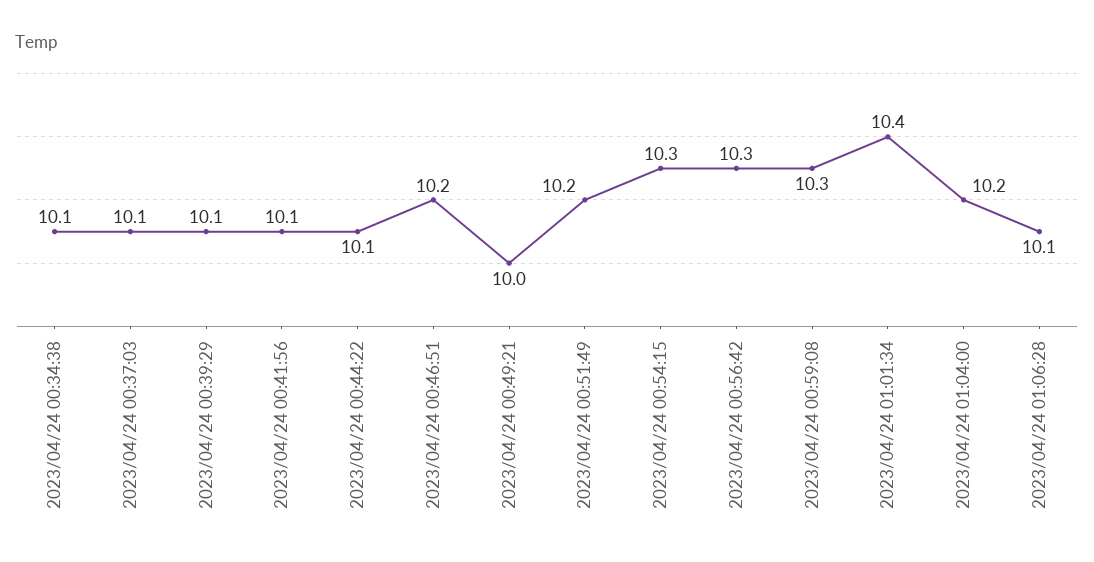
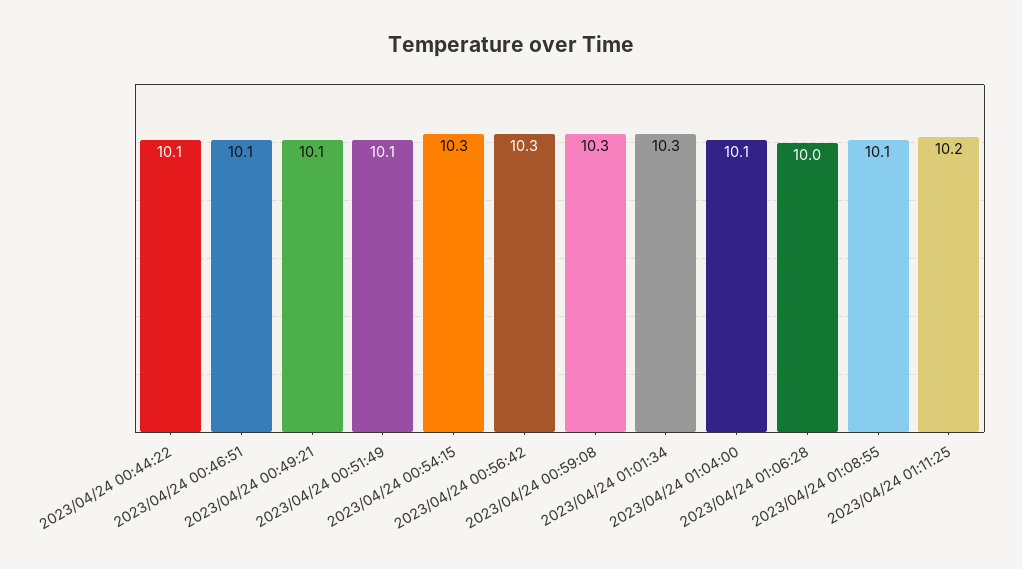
2023/04/24 00:34:38: 10.1 -> none
2023/04/24 00:37:03: 10.1 -> none
2023/04/24 00:39:29: 10.1 -> none
2023/04/24 00:41:56: 10.1 -> none
2023/04/24 00:46:51: 10.2 -> 10.1
2023/04/24 00:49:21: 10 -> 10.1
2023/04/24 00:51:49: 10.2 -> 10.1
2023/04/24 01:01:34: 10.4 -> 10.3
2023/04/24 01:04:00: 10.2 -> 10.1
2023/04/24 01:06:28: 10.1 -> 10
2023/04/24 01:08:55: none -> 10.1
2023/04/24 01:11:25: none -> 10.2

